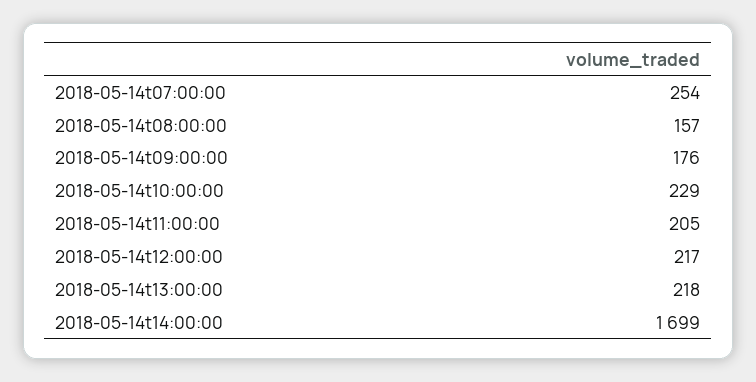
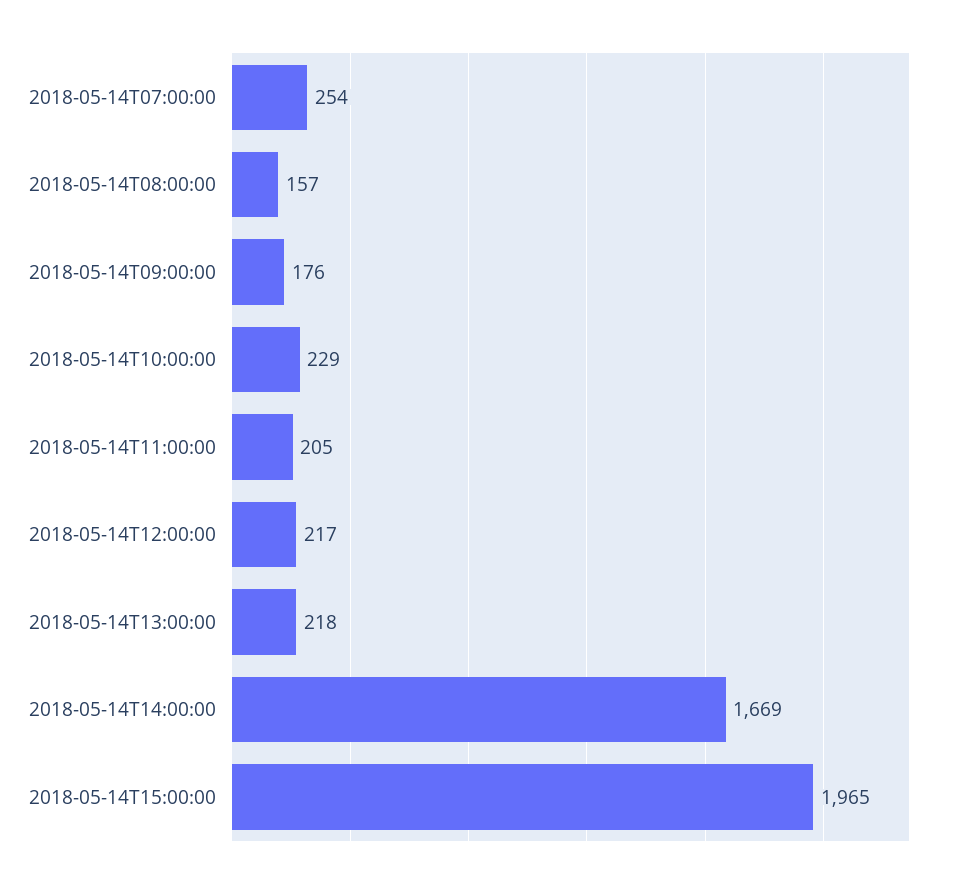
2018-05-14t14:00:00: 1699 -> 1669
2018-05-14T15:00:00: none -> 1965

